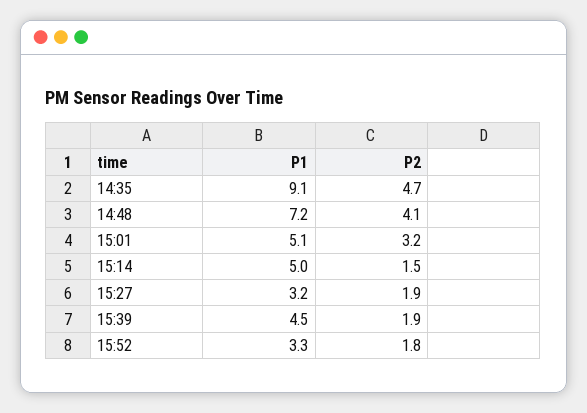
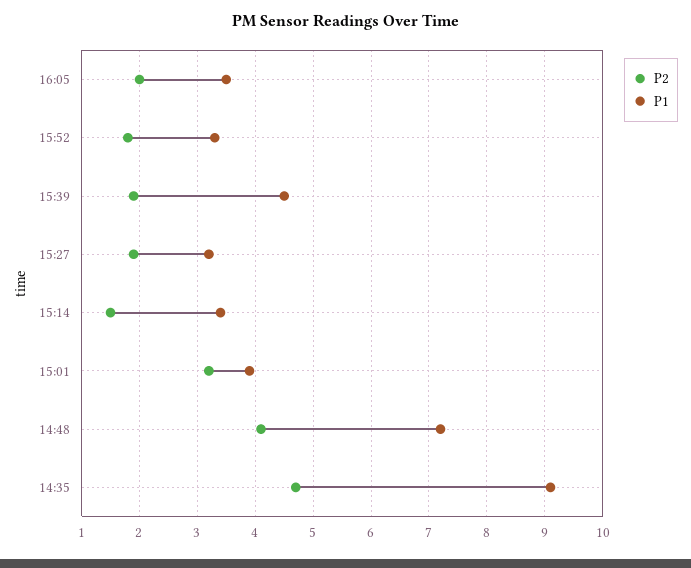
P1, 15:01: 5.1 -> 4
P1, 15:14: 5 -> 3.5
P2, 16:05: none -> 2
P1, 16:05: none -> 3.5

